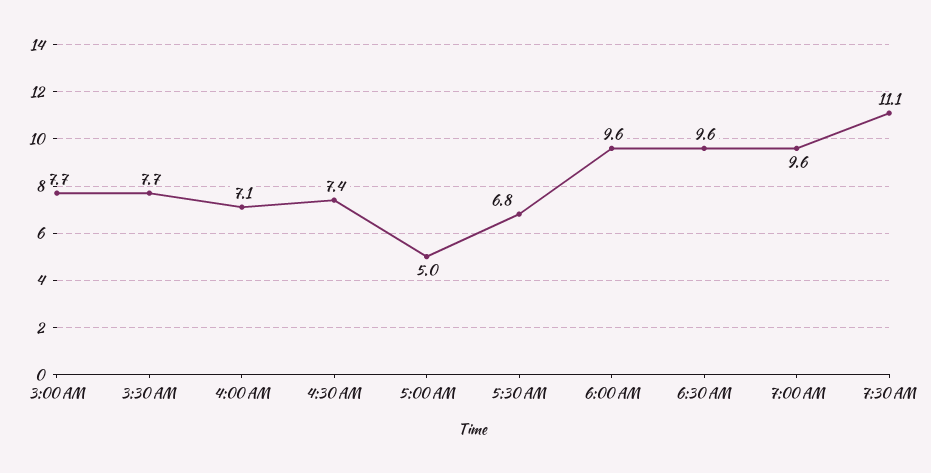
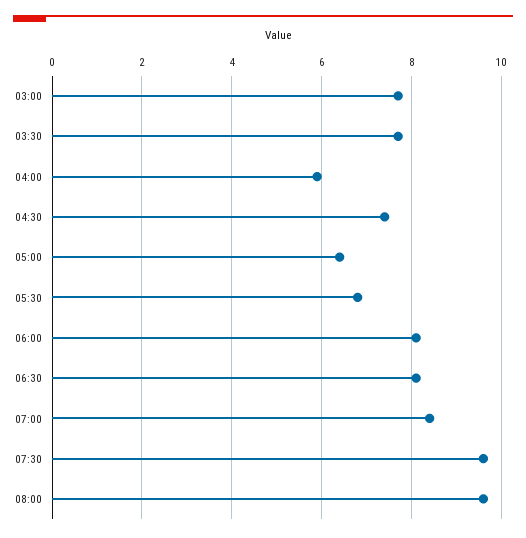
4:00 AM: 7.1 -> 6
5:00 AM: 5 -> 6.5
6:00 AM: 9.6 -> 8
6:30 AM: 9.6 -> 8
7:00 AM: 9.6 -> 8.5
7:30 AM: 11.1 -> 9.5
08:00: none -> 9.5

